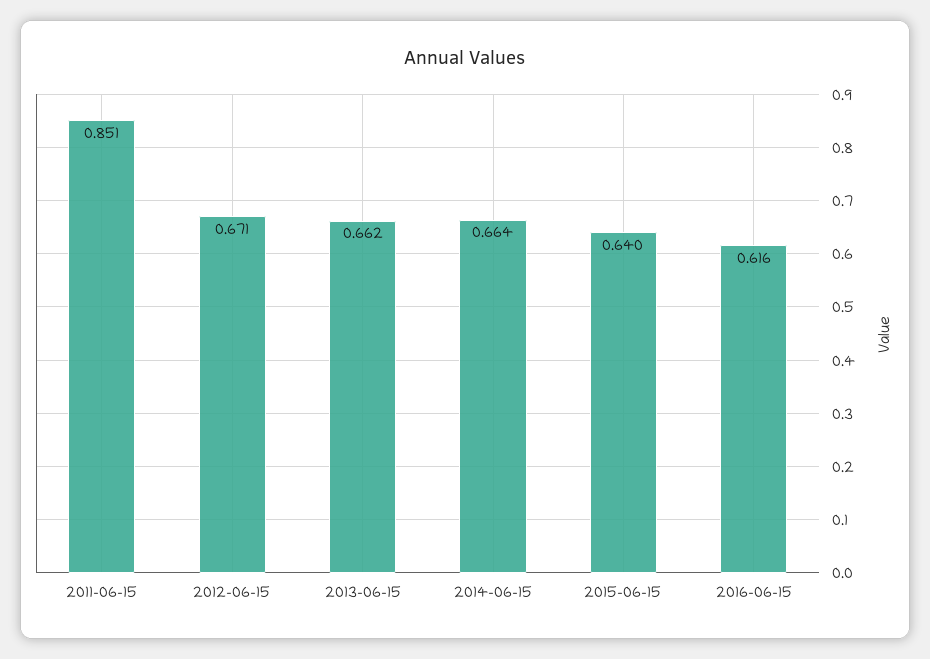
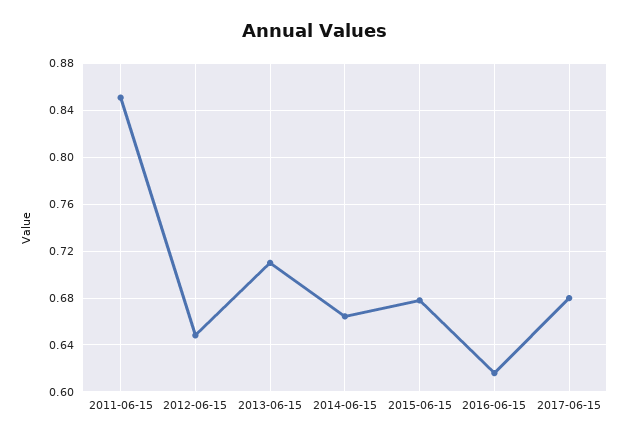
2012-06-15: 0.671 -> 0.65
2013-06-15: 0.662 -> 0.71
2015-06-15: 0.64 -> 0.68
2017-06-15: none -> 0.68

